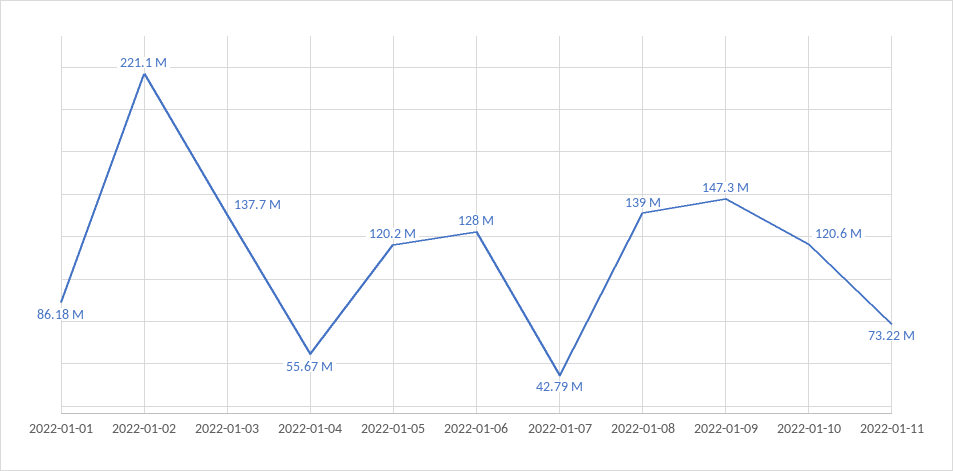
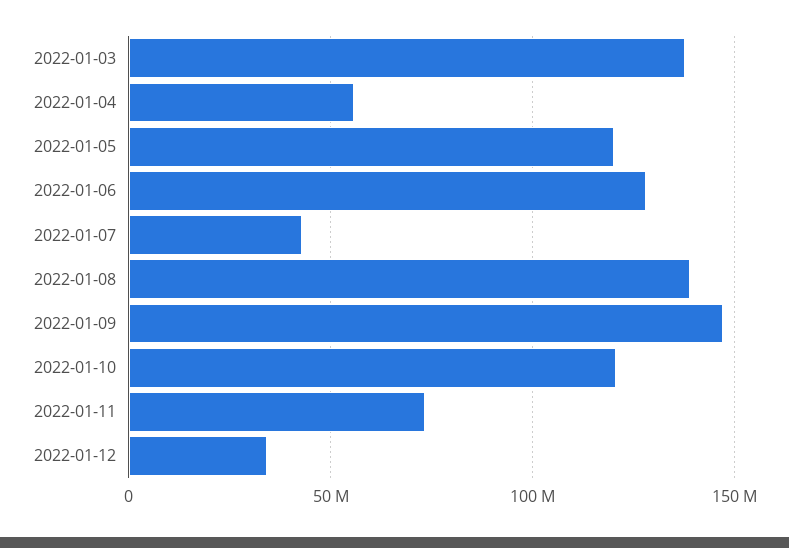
2022-01-01: 86180000 -> none
2022-01-02: 221100000 -> none
2022-01-12: none -> 35000000

